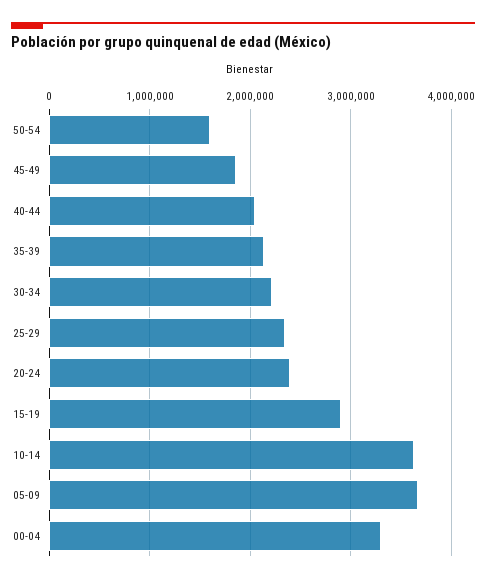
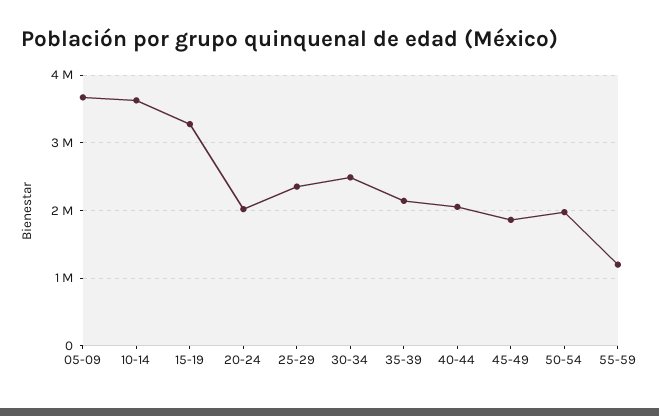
50-54: 1600000 -> 2000000
30-34: 2200000 -> 2500000
20-24: 2400000 -> 2000000
15-19: 2900000 -> 3300000
00-04: 3300000 -> none
55-59: none -> 1200000

